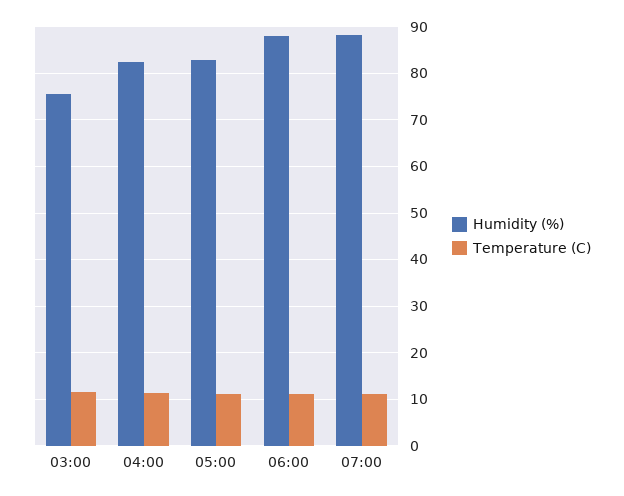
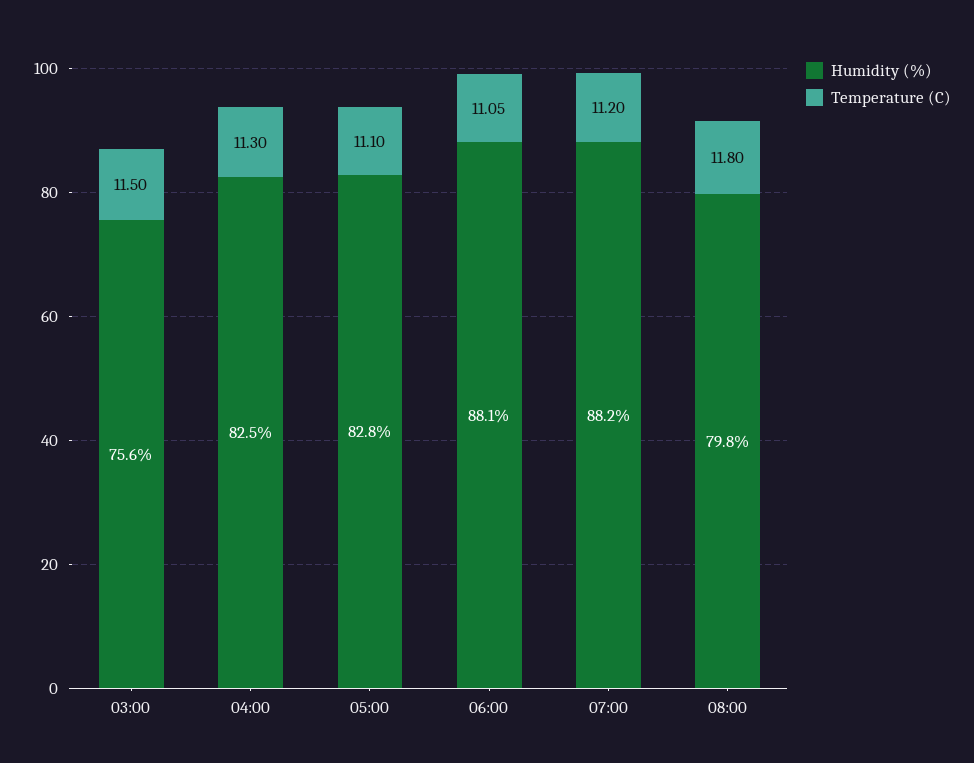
Humidity (%), 08:00: none -> 79.8
Temperature (C), 08:00: none -> 11.8

